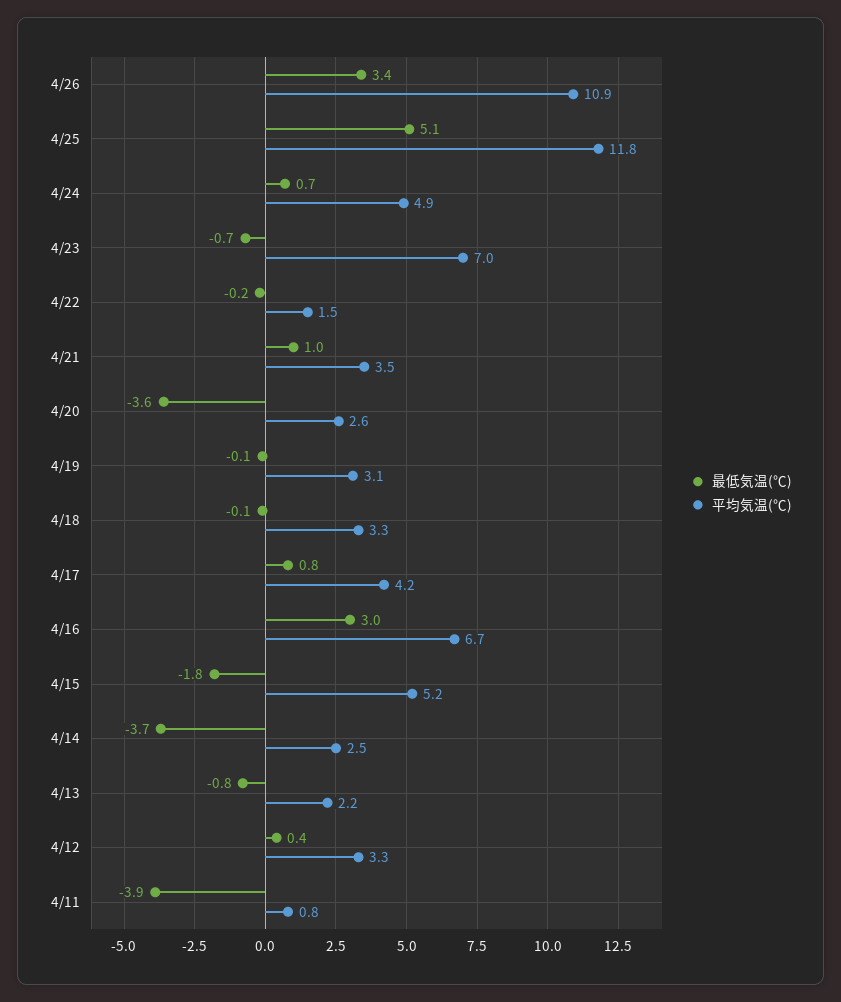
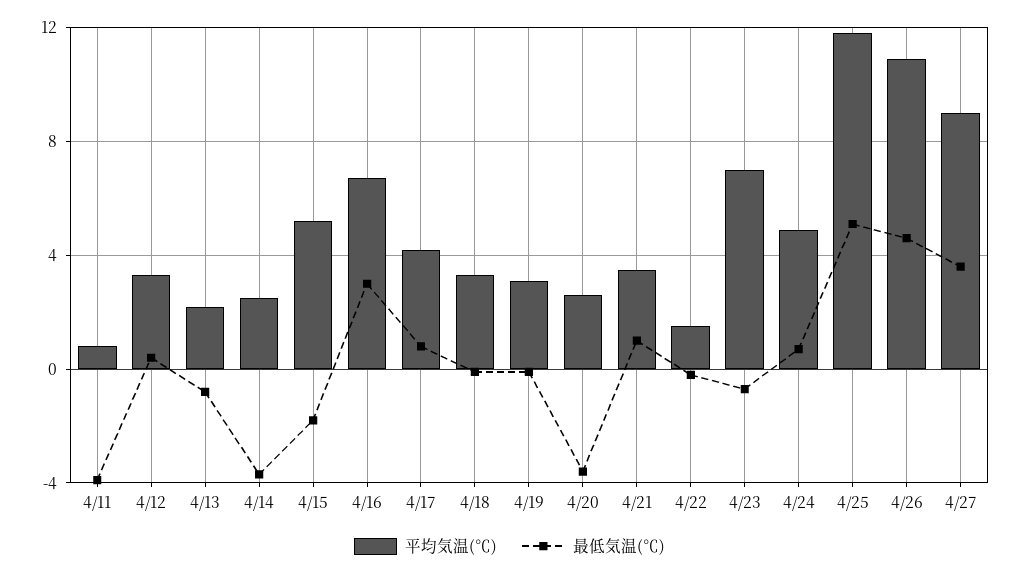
最低気温(℃), 4/26: 3.4 -> 4.5
平均気温(℃), 4/27: none -> 9
最低気温(℃), 4/27: none -> 3.5

